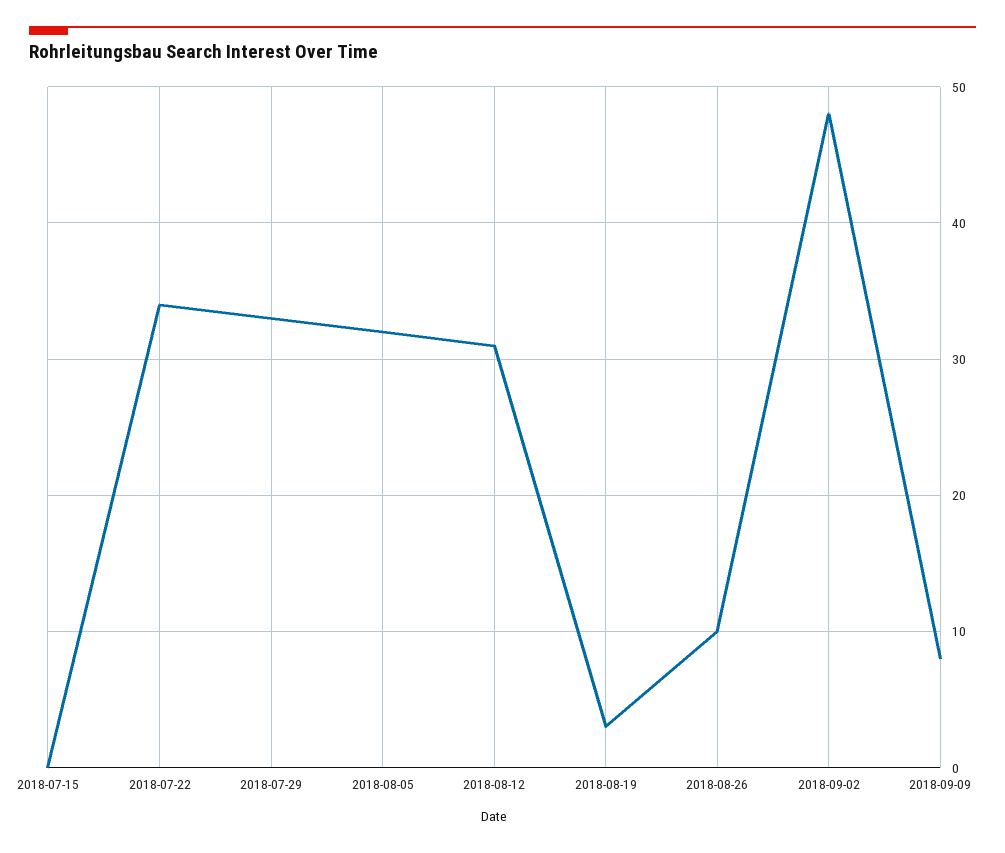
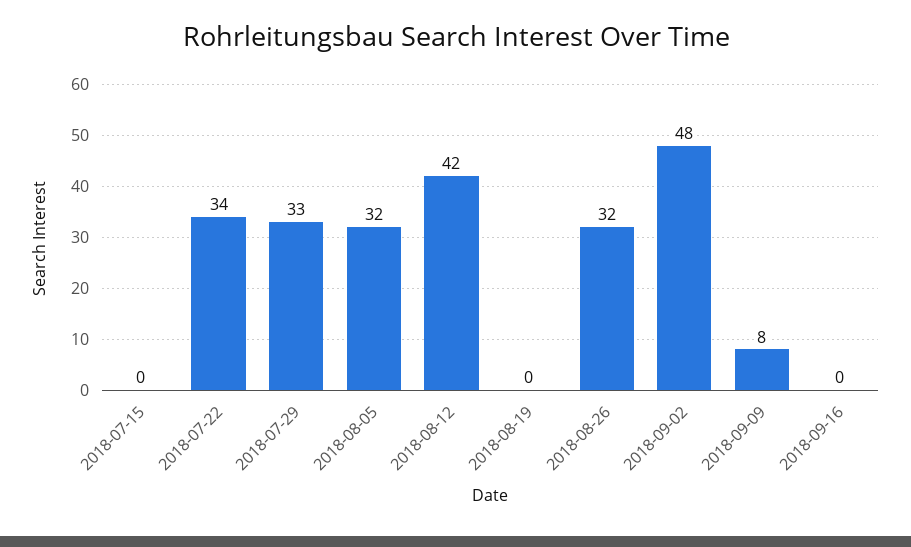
2018-08-12: 31 -> 42
2018-08-19: 3 -> 0
2018-08-26: 10 -> 32
2018-09-16: none -> 0

